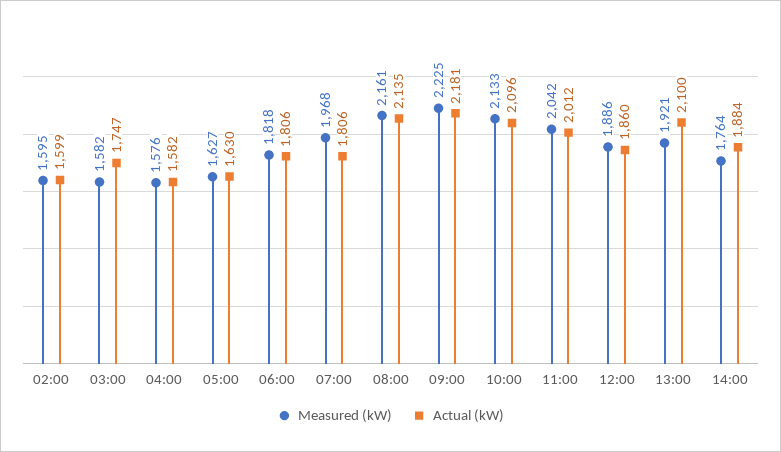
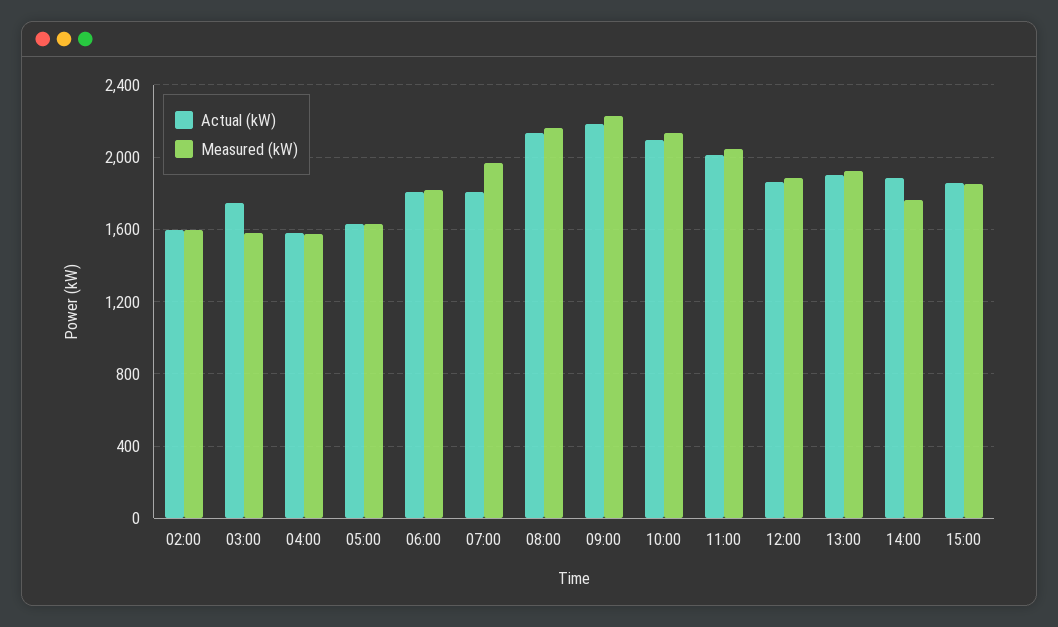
Actual (kW), 13:00: 2100 -> 1900
Actual (kW), 15:00: none -> 1850
Measured (kW), 15:00: none -> 1850

